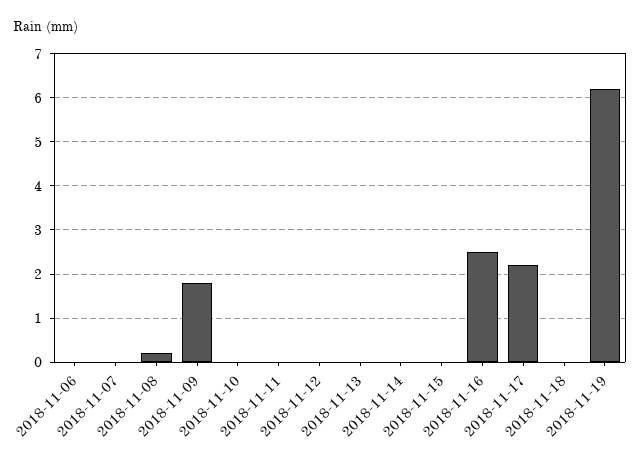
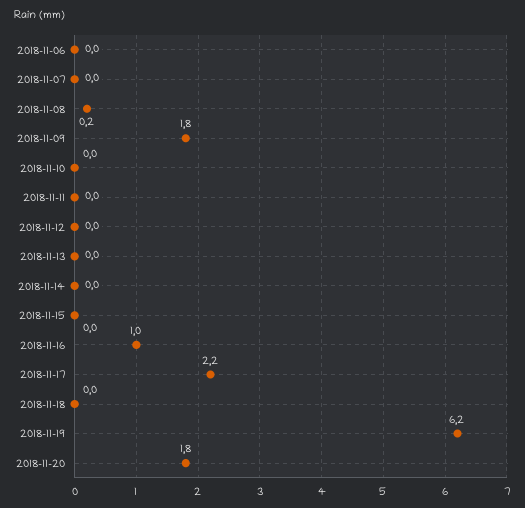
2018-11-16: 2.5 -> 1
2018-11-20: none -> 1.8

